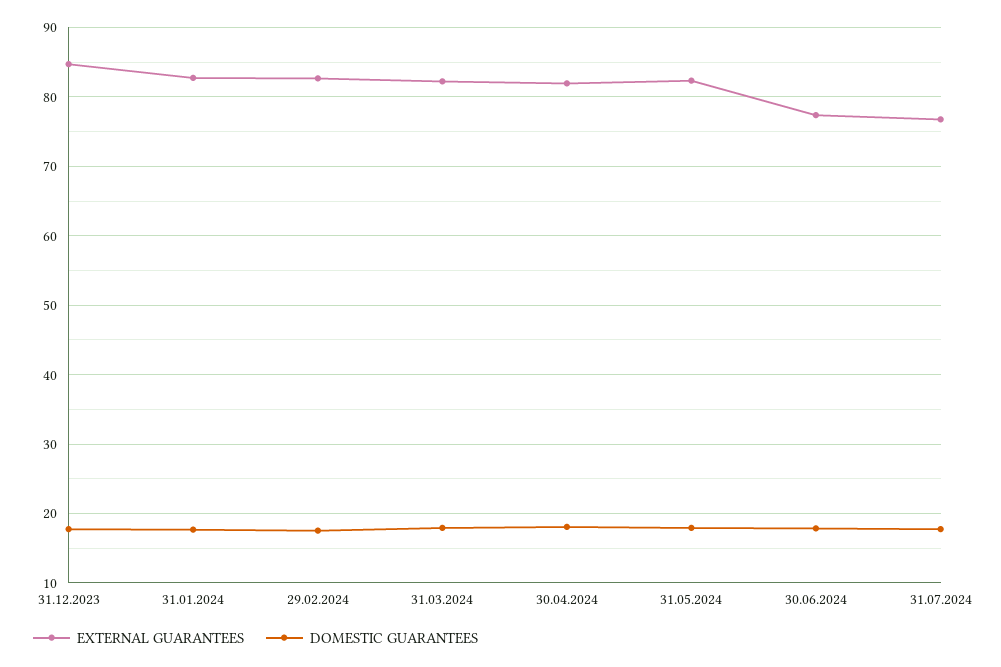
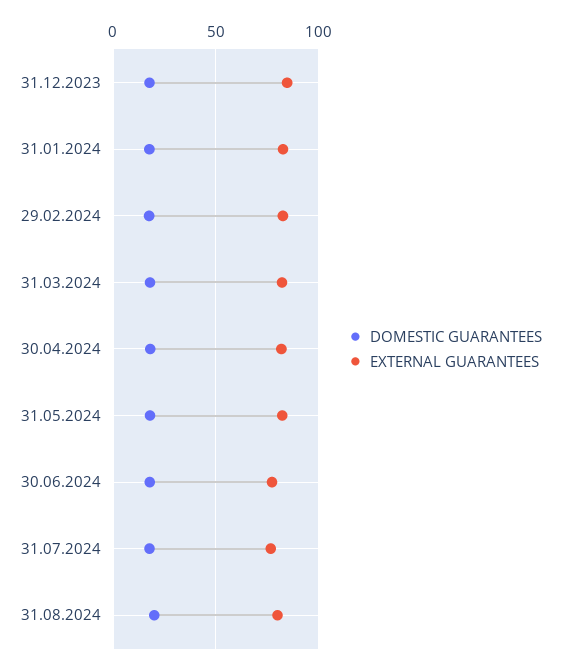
DOMESTIC GUARANTEES, 31.08.2024: none -> 20
EXTERNAL GUARANTEES, 31.08.2024: none -> 80

